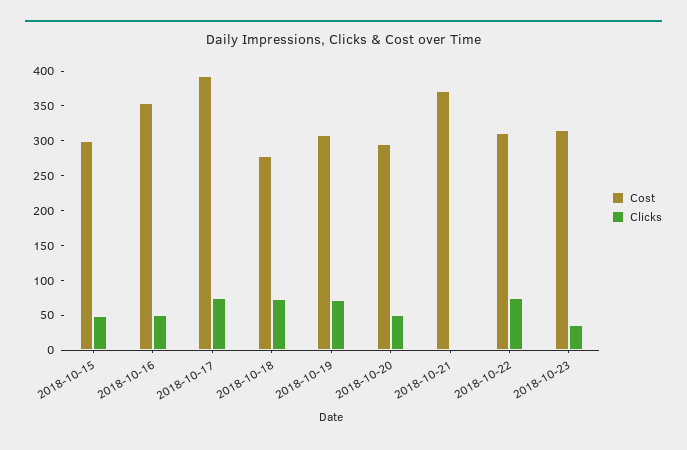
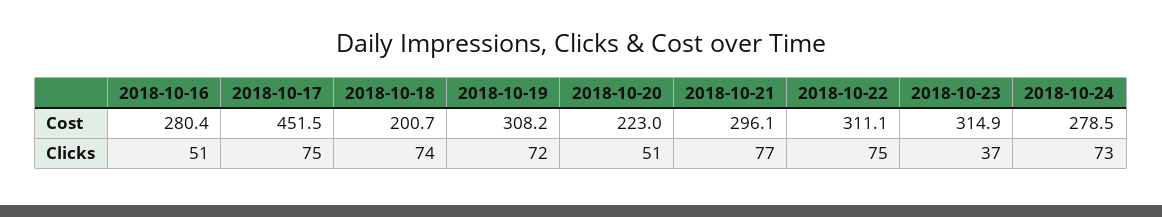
Cost, 2018-10-15: 300 -> none
Clicks, 2018-10-15: 50 -> none
Cost, 2018-10-16: 350 -> 280.4
Cost, 2018-10-17: 400 -> 451.5
Cost, 2018-10-18: 275 -> 200.7
Cost, 2018-10-20: 300 -> 223
Cost, 2018-10-21: 375 -> 296.1
Clicks, 2018-10-21: 0 -> 77
Cost, 2018-10-24: none -> 278.5
Clicks, 2018-10-24: none -> 73

